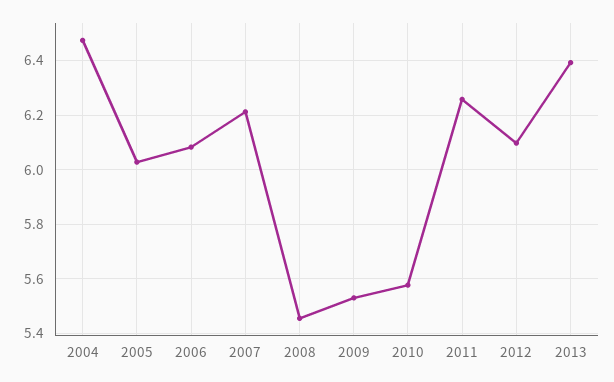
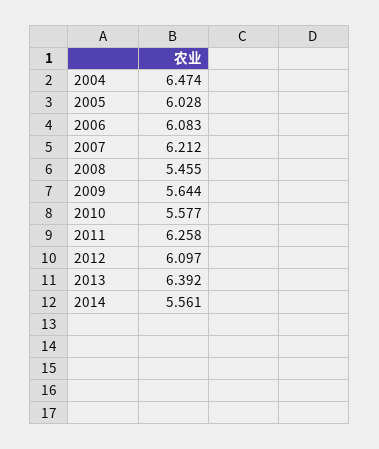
2009: 5.525 -> 5.644
2014: none -> 5.561

